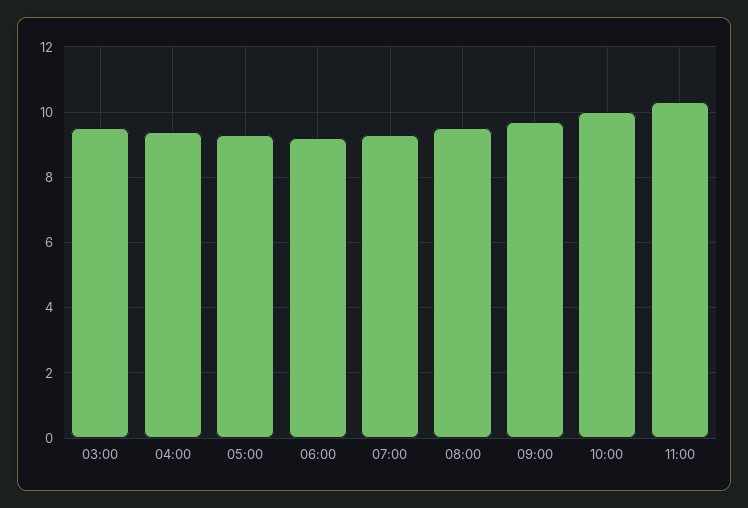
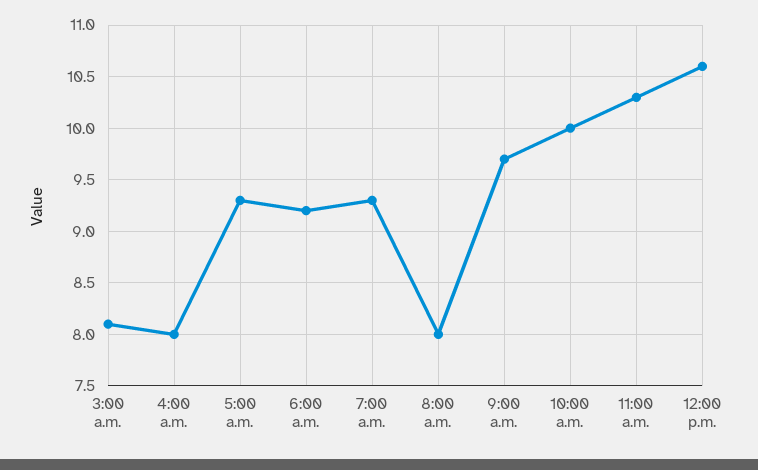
03:00: 9.5 -> 8.1
04:00: 9.5 -> 8
08:00: 9.5 -> 8
12:00 p.m.: none -> 10.6

